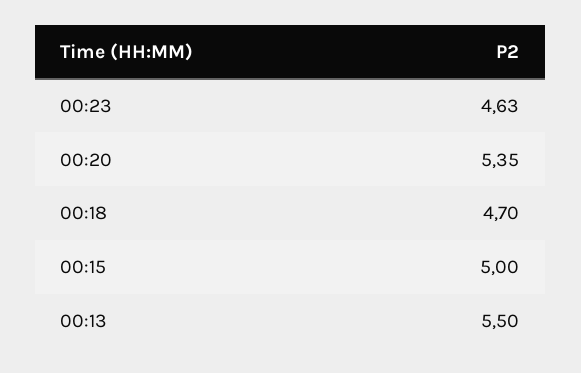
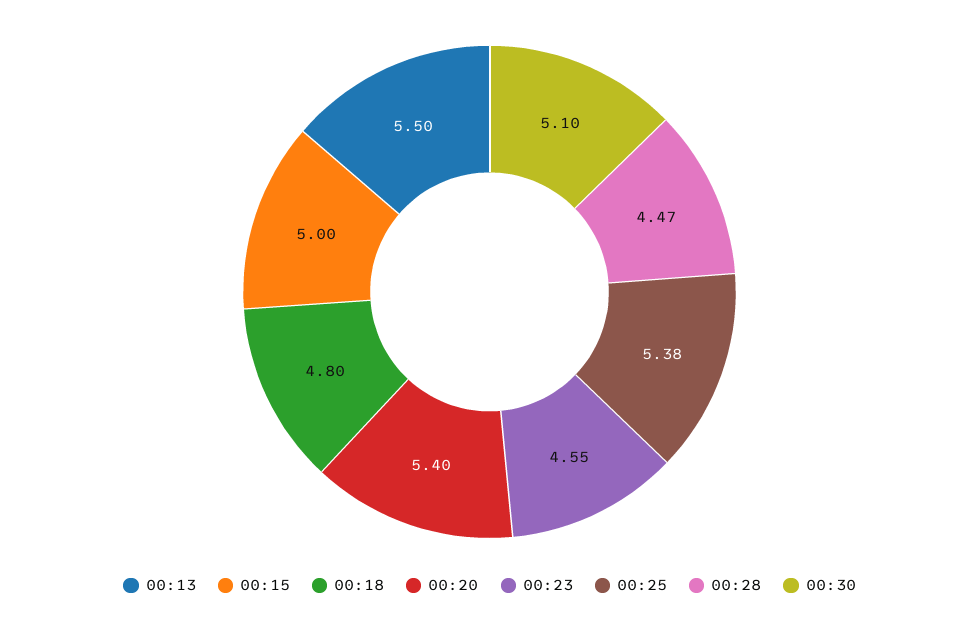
00:23: 4.63 -> 4.55
00:20: 5.35 -> 5.4
00:18: 4.7 -> 4.8
00:25: none -> 5.38
00:28: none -> 4.47
00:30: none -> 5.1

